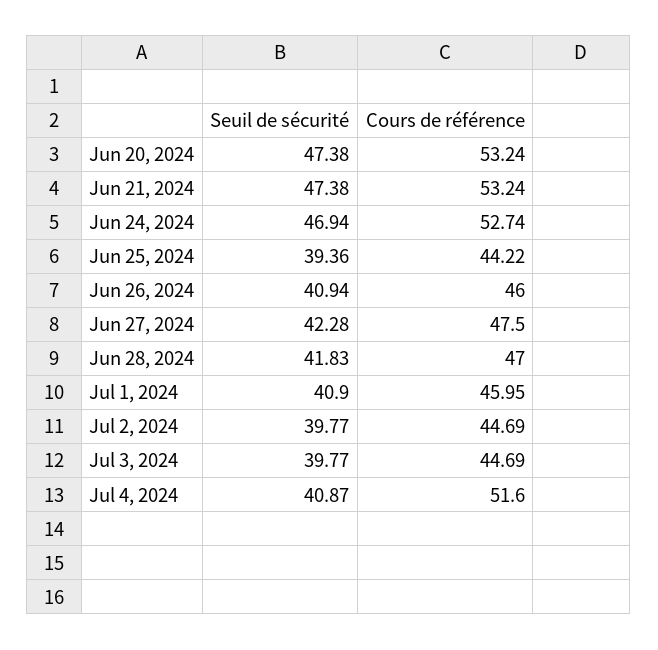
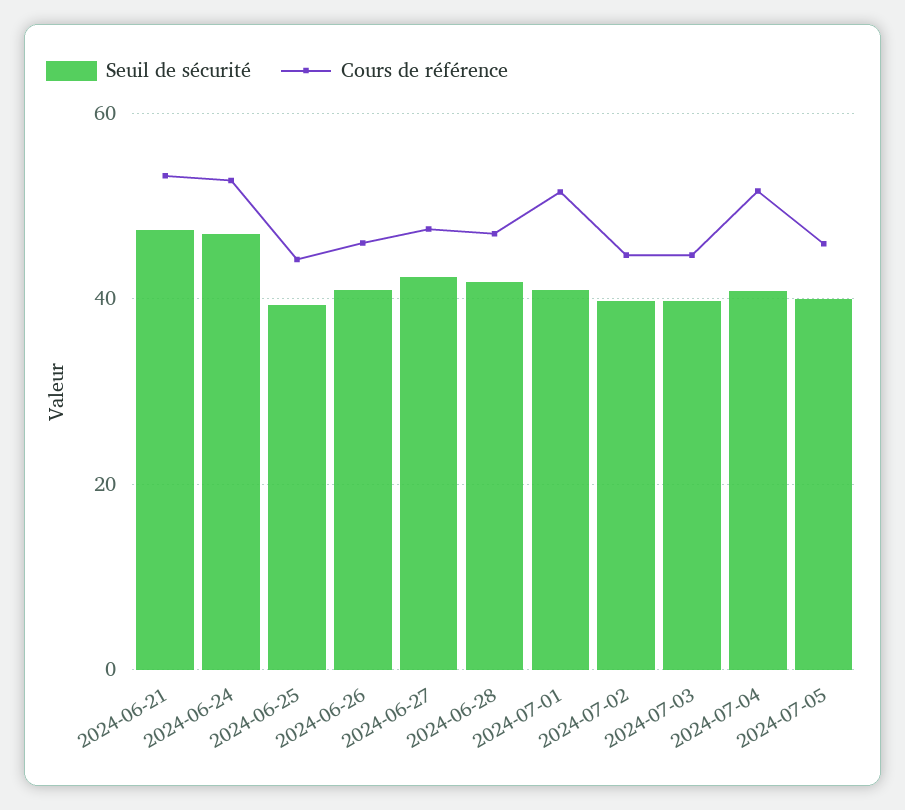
Seuil de sécurité, Jun 20, 2024: 47.38 -> none
Cours de référence, Jun 20, 2024: 53.24 -> none
Cours de référence, Jul 1, 2024: 45.95 -> 52
Seuil de sécurité, 2024-07-05: none -> 40
Cours de référence, 2024-07-05: none -> 46

